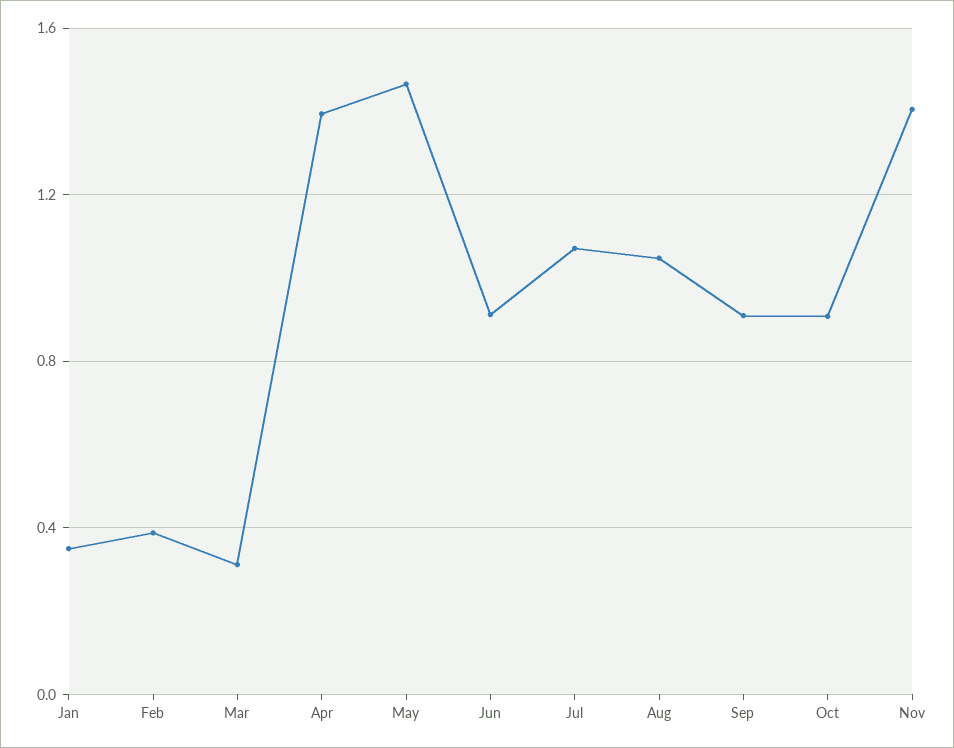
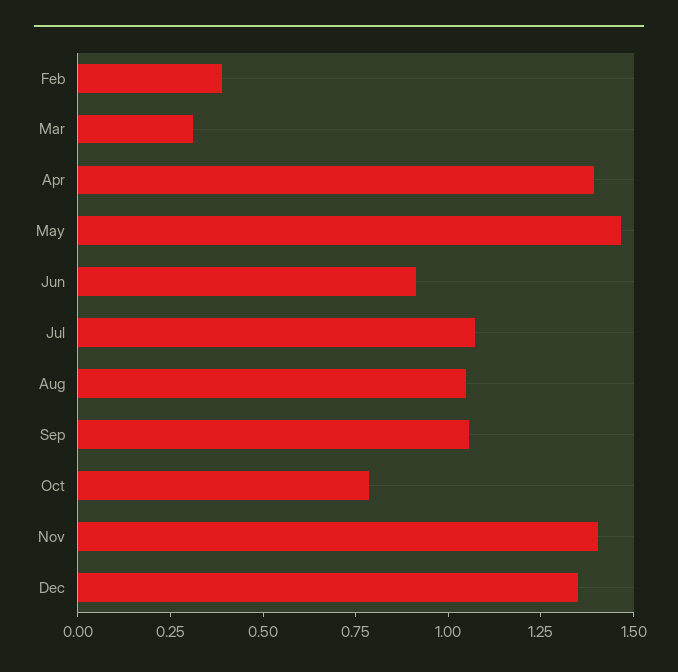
Jan: 0.35 -> none
Sep: 0.9 -> 1.05
Oct: 0.9 -> 0.8
Dec: none -> 1.35

